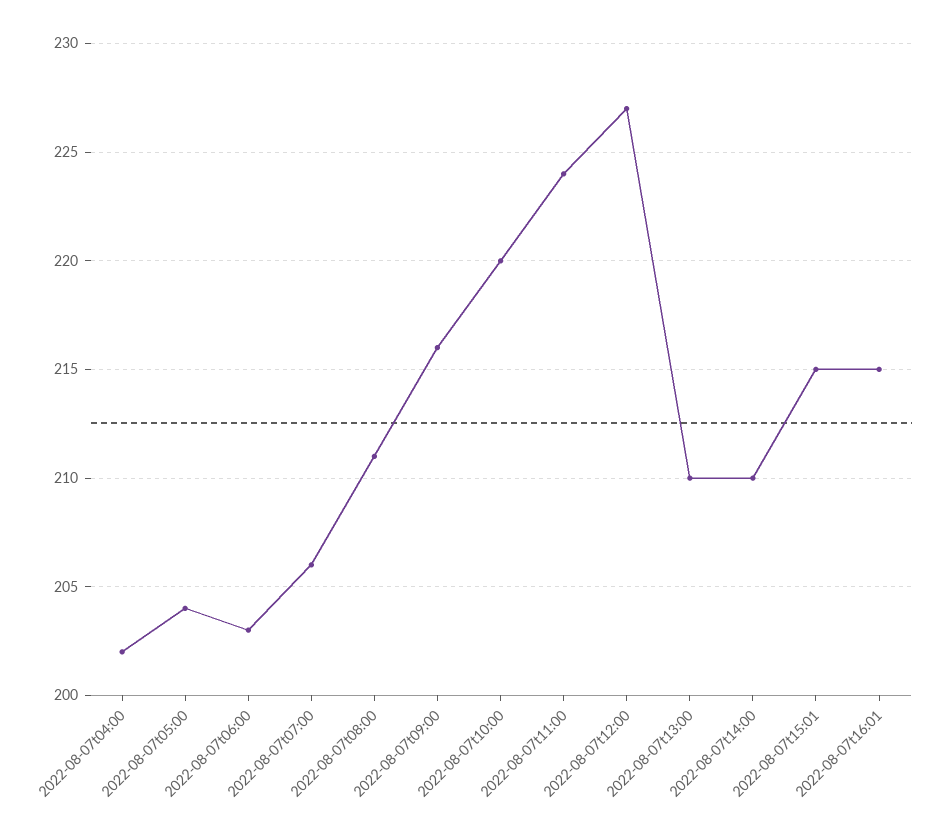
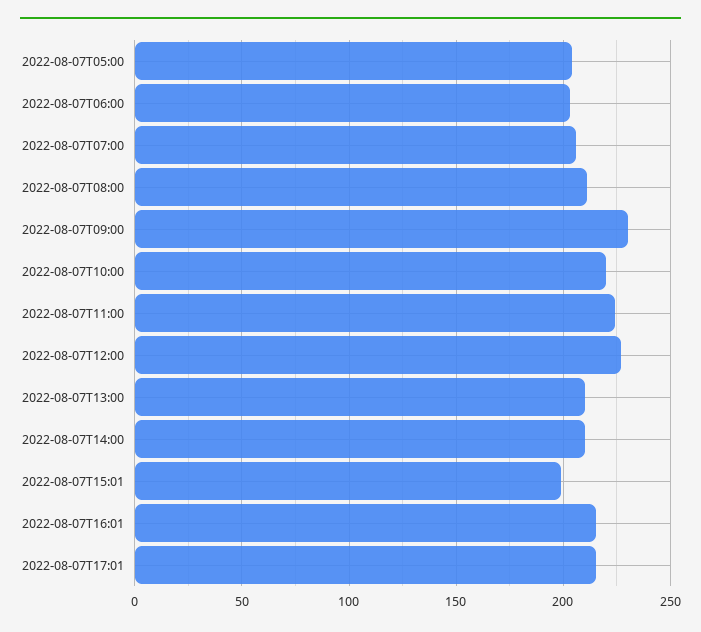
2022-08-07t04:00: 202 -> none
2022-08-07t09:00: 216 -> 230
2022-08-07t15:01: 215 -> 200
2022-08-07T17:01: none -> 215

